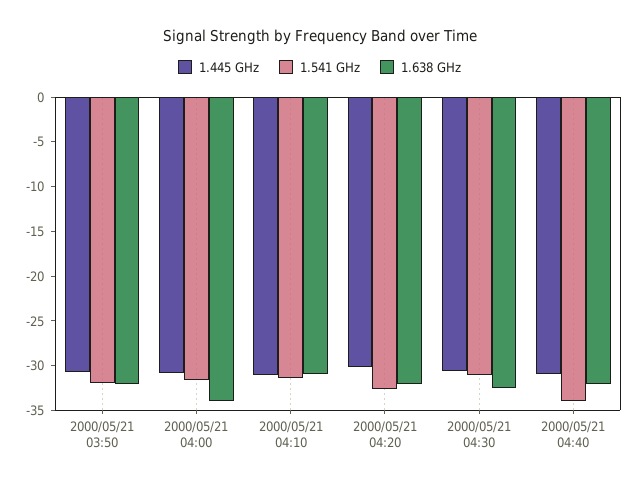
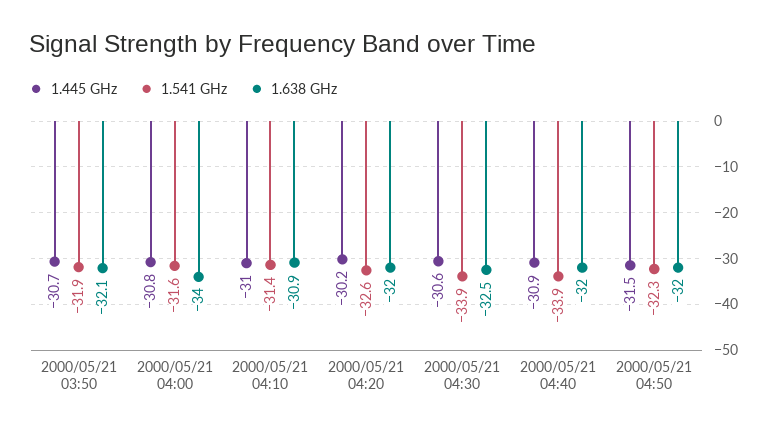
1.541 GHz, 2000/05/21 04:30: -31 -> -33.9
1.445 GHz, 2000/05/21 04:50: none -> -31.5
1.541 GHz, 2000/05/21 04:50: none -> -32.3
1.638 GHz, 2000/05/21 04:50: none -> -32

